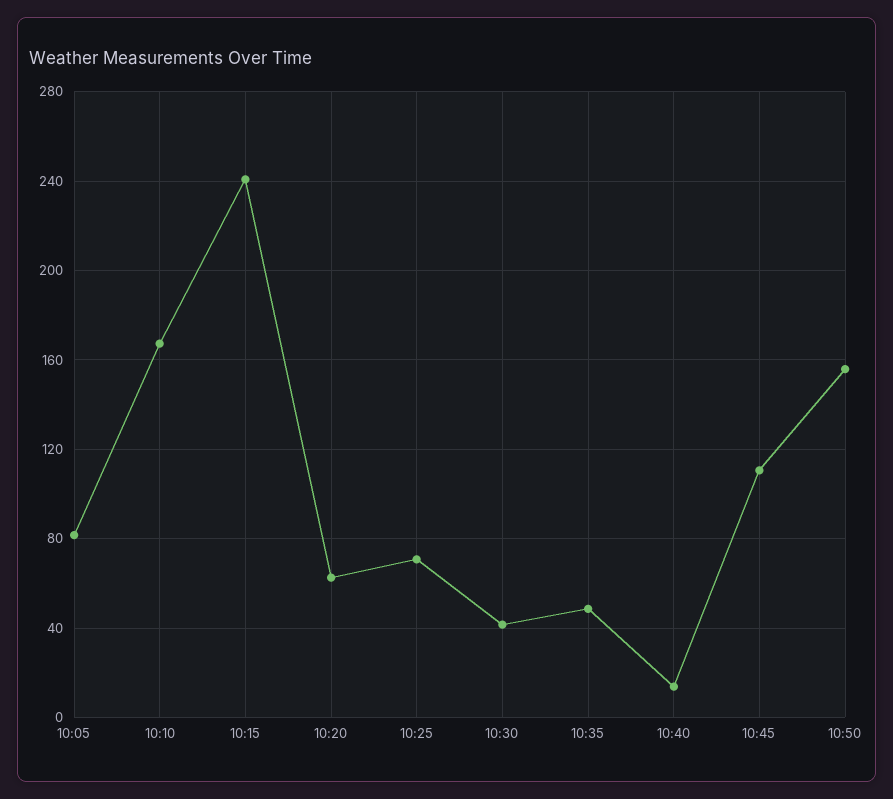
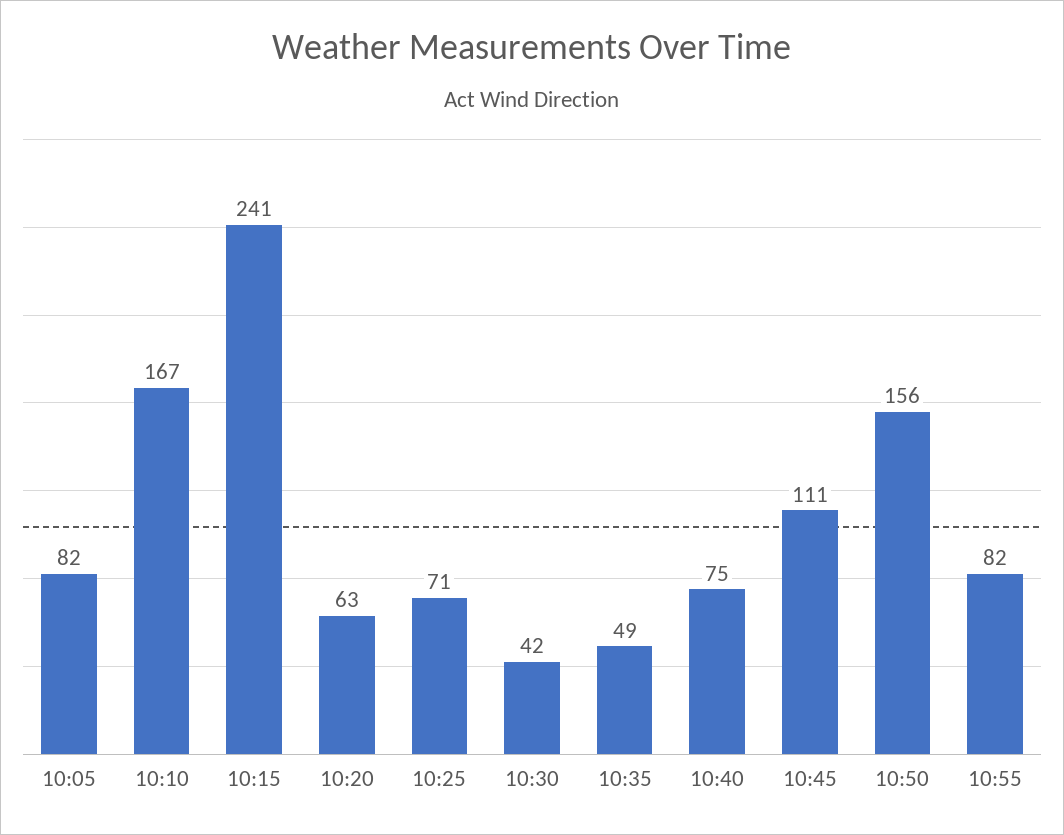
10:40: 15 -> 75
10:55: none -> 82

